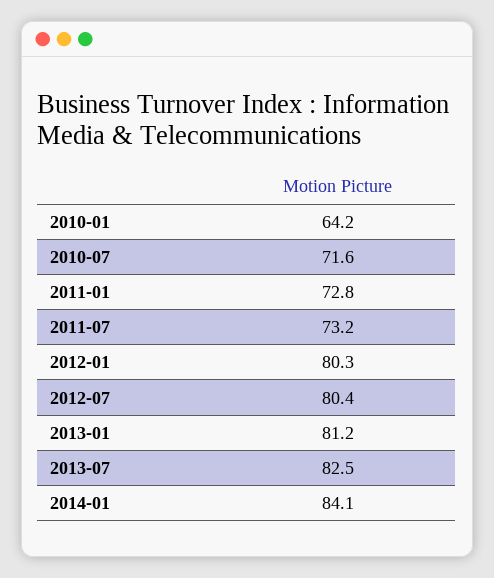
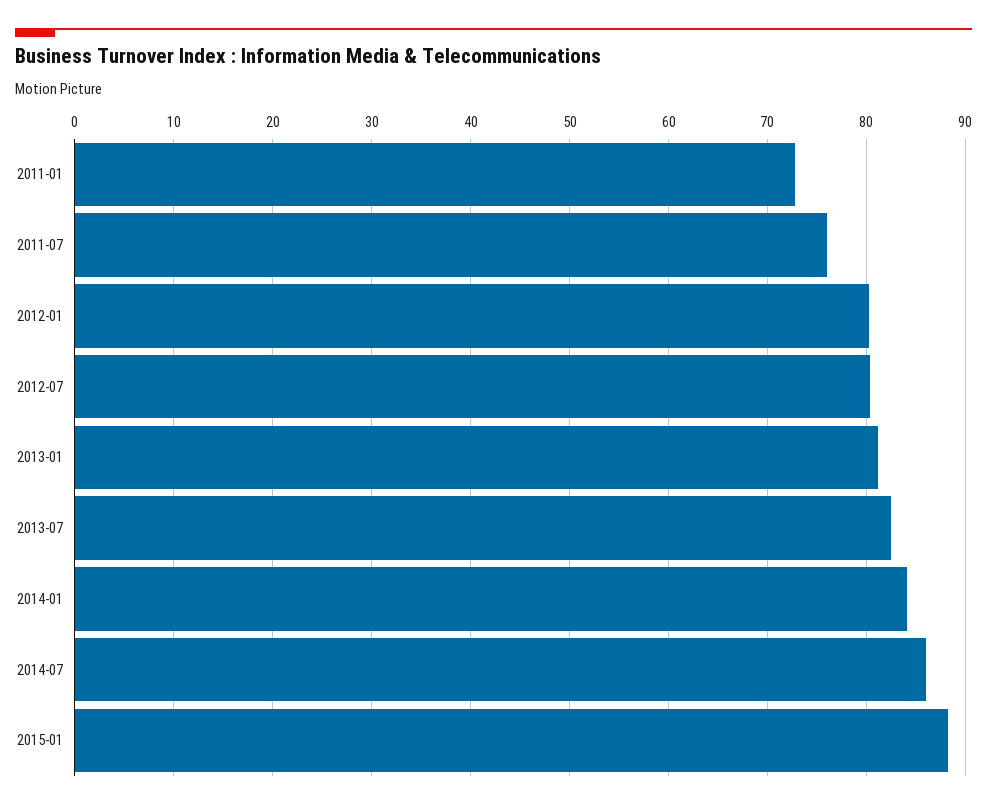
2010-01: 64.2 -> none
2010-07: 71.6 -> none
2011-07: 73.2 -> 76
2014-07: none -> 86
2015-01: none -> 88

